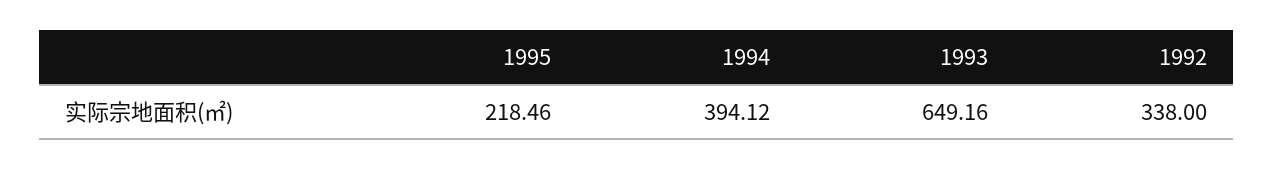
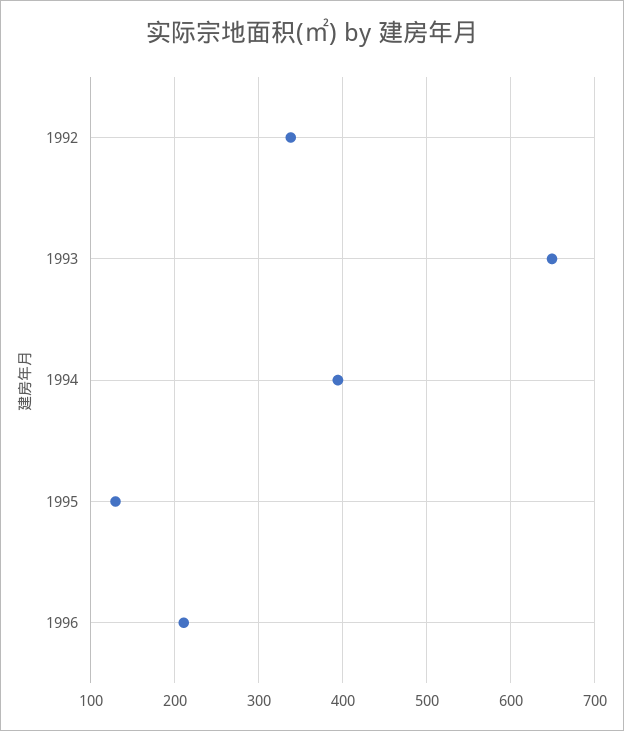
1995: 218.46 -> 130
1996: none -> 210

